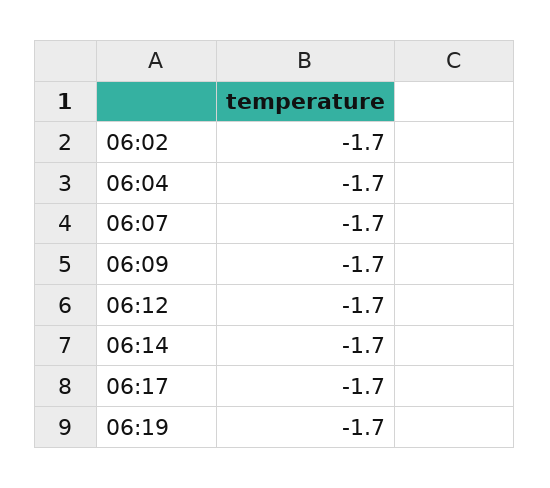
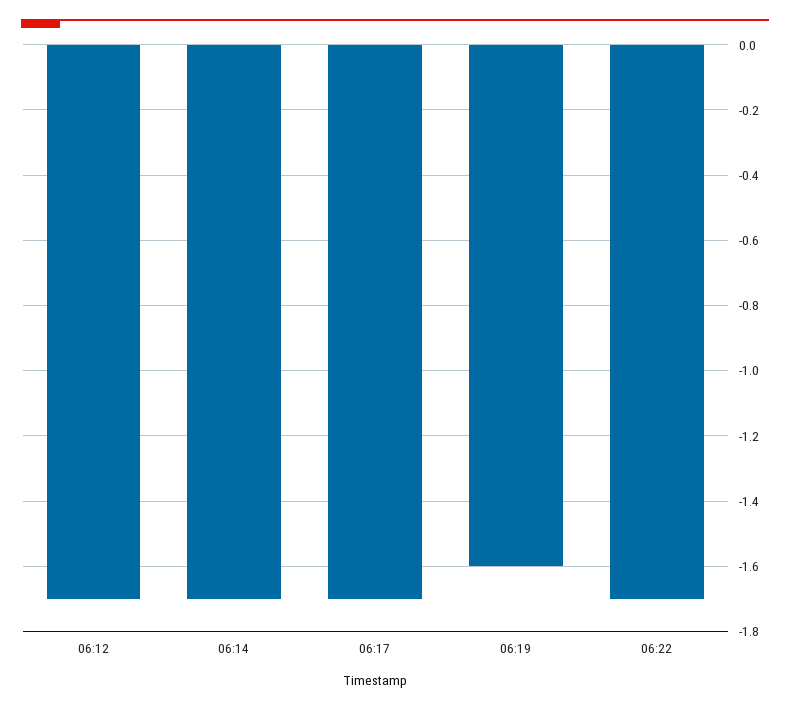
06:02: -1.7 -> none
06:04: -1.7 -> none
06:07: -1.7 -> none
06:09: -1.7 -> none
06:19: -1.7 -> -1.6
06:22: none -> -1.7

